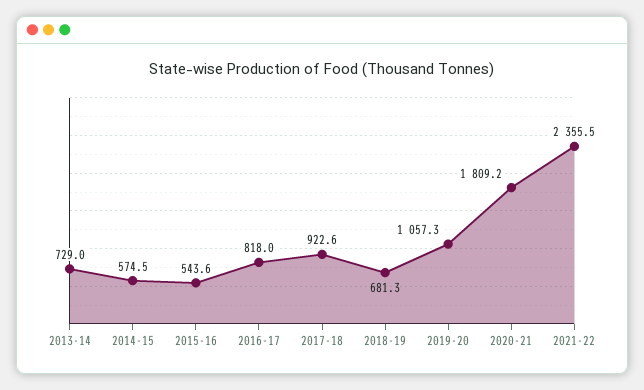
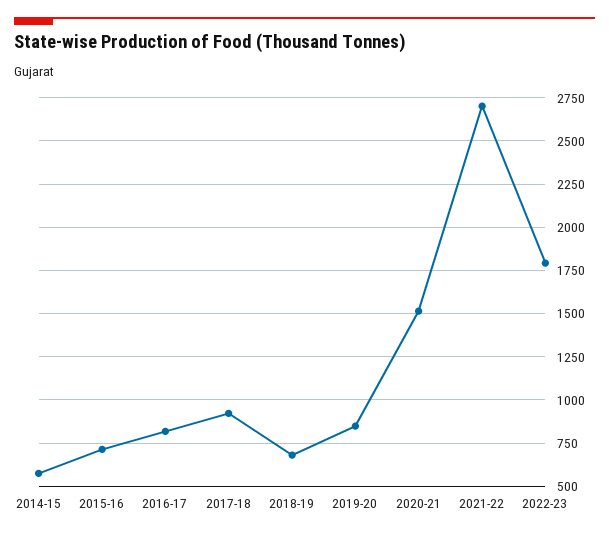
2013-14: 729 -> none
2015-16: 543.6 -> 700
2019-20: 1057.3 -> 850
2020-21: 1809.2 -> 1500
2021-22: 2355.5 -> 2700
2022-23: none -> 1800

